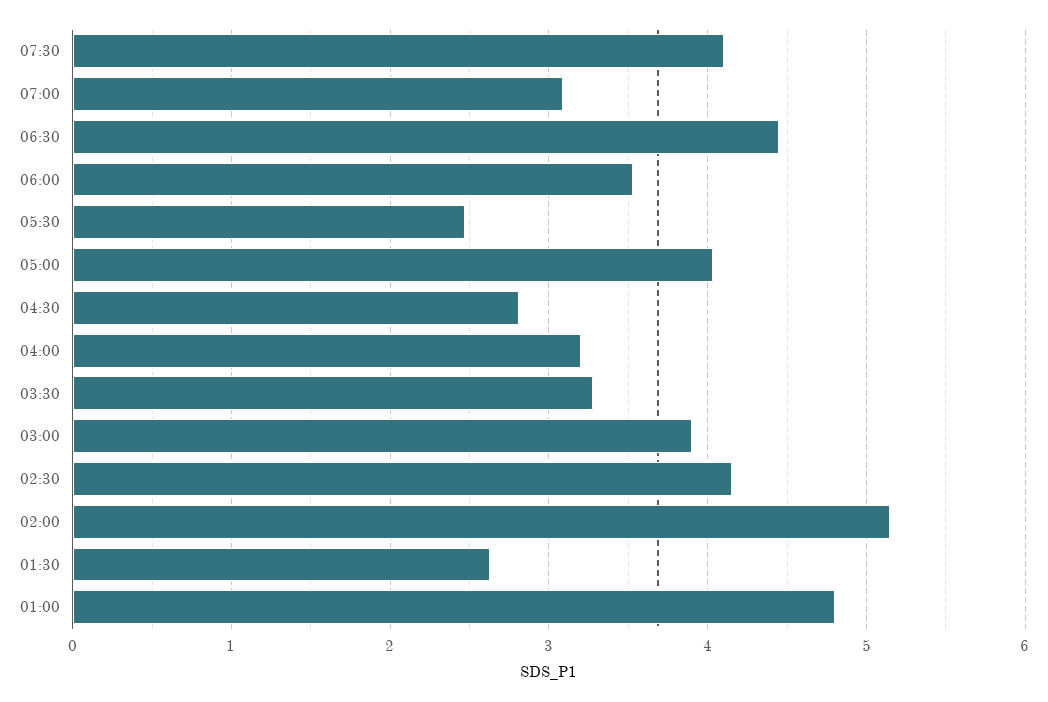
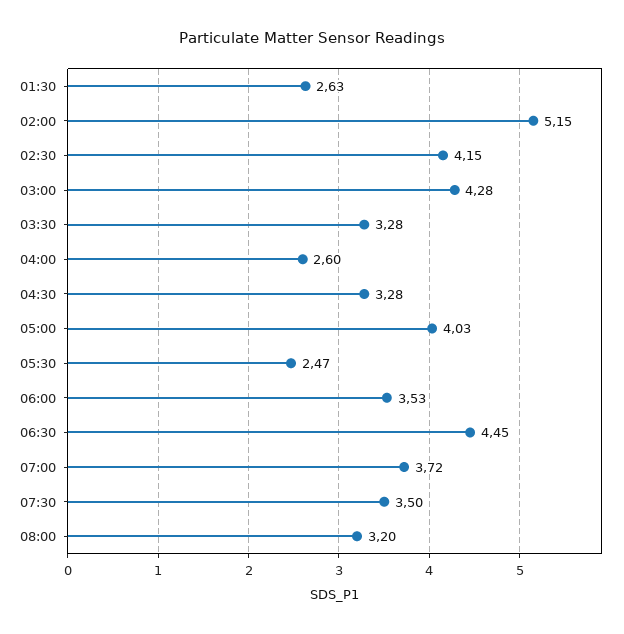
07:30: 4.1 -> 3.5
07:00: 3.1 -> 3.72
04:30: 2.8 -> 3.28
04:00: 3.2 -> 2.6
03:00: 3.9 -> 4.28
01:00: 4.8 -> none
08:00: none -> 3.2

